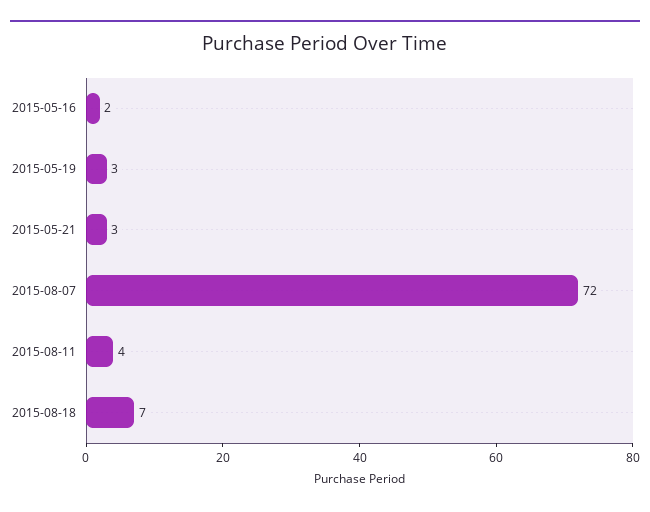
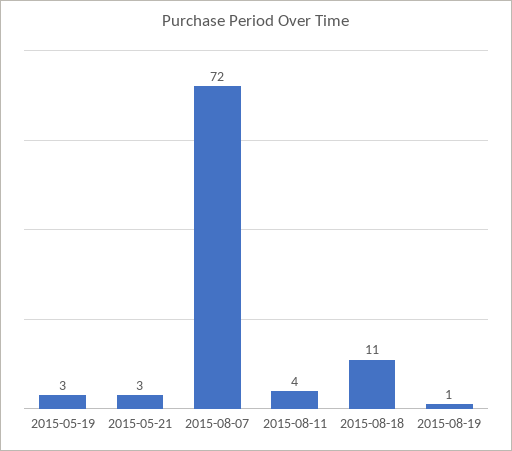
2015-05-16: 2 -> none
2015-08-18: 7 -> 11
2015-08-19: none -> 1

